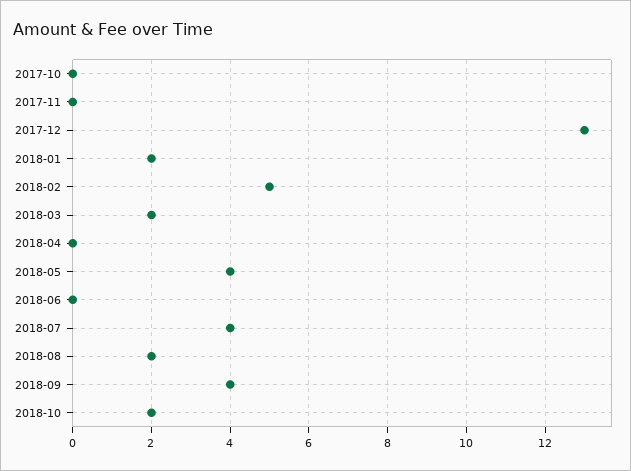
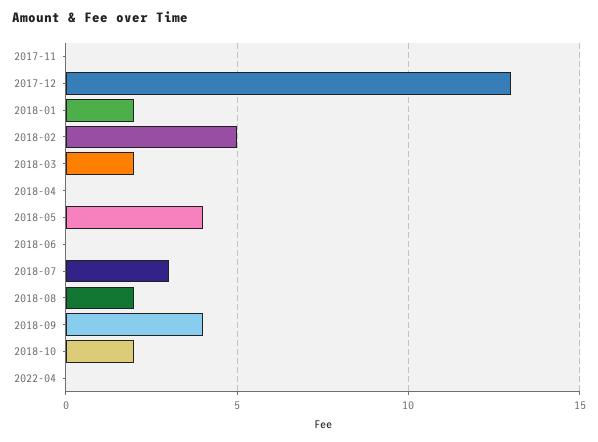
2017-10: 0 -> none
2018-07: 4 -> 3
2022-04: none -> 0

